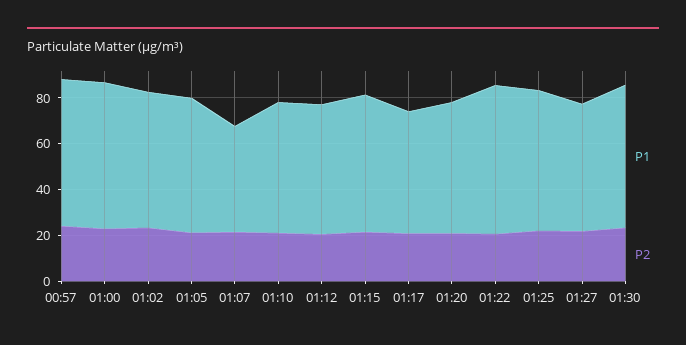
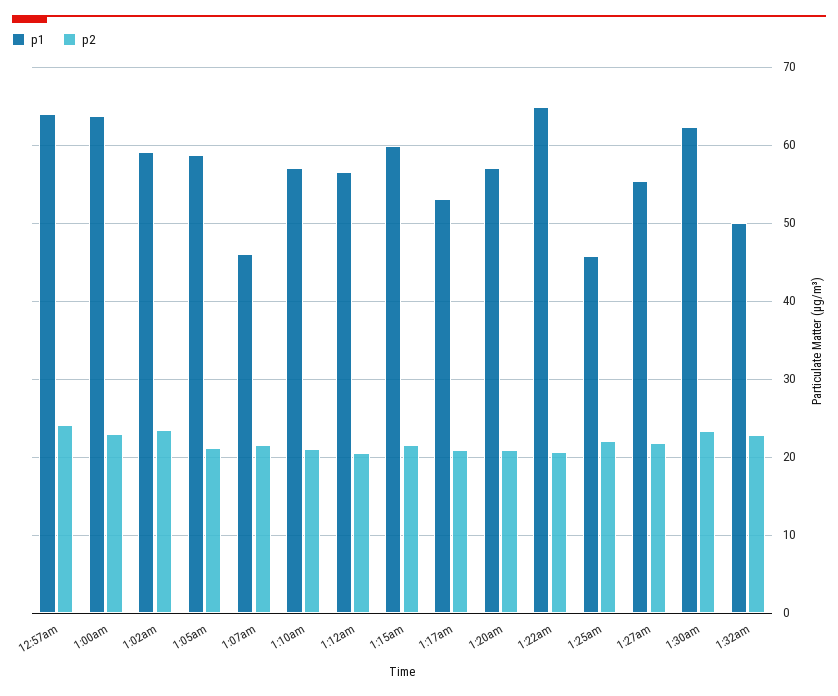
P1, 01:25: 60 -> 46
P1, 1:32am: none -> 50
P2, 1:32am: none -> 23

